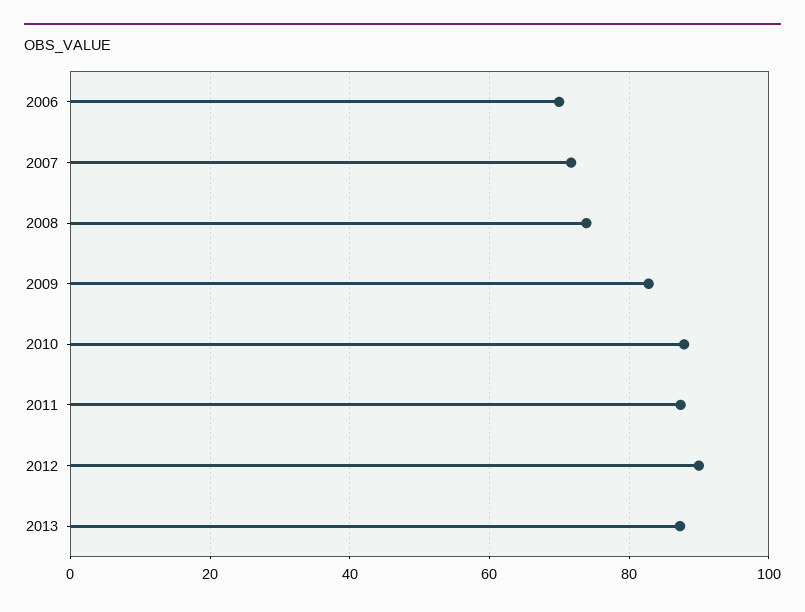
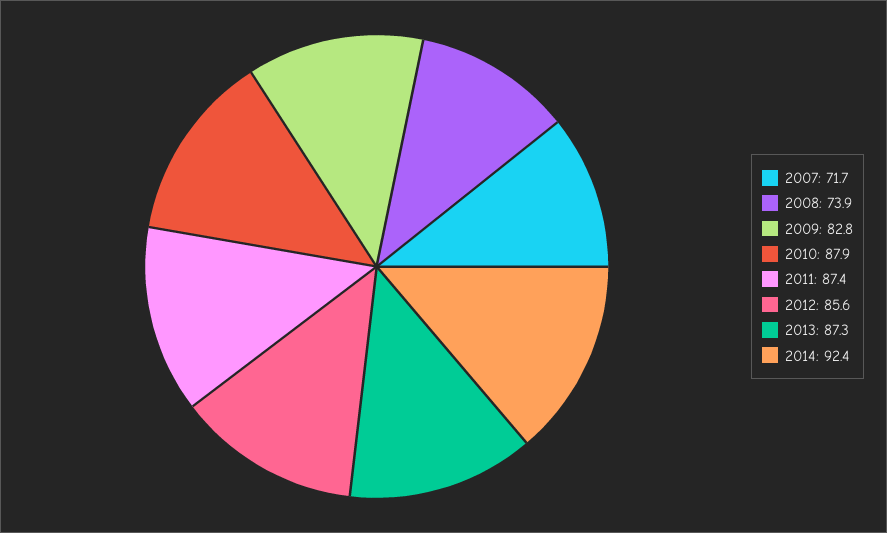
2006: 70 -> none
2012: 90 -> 85.6
2014: none -> 92.4

